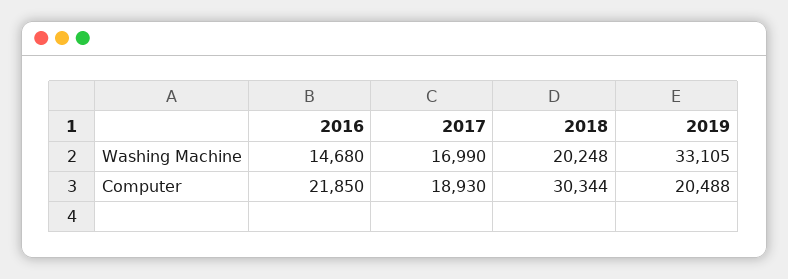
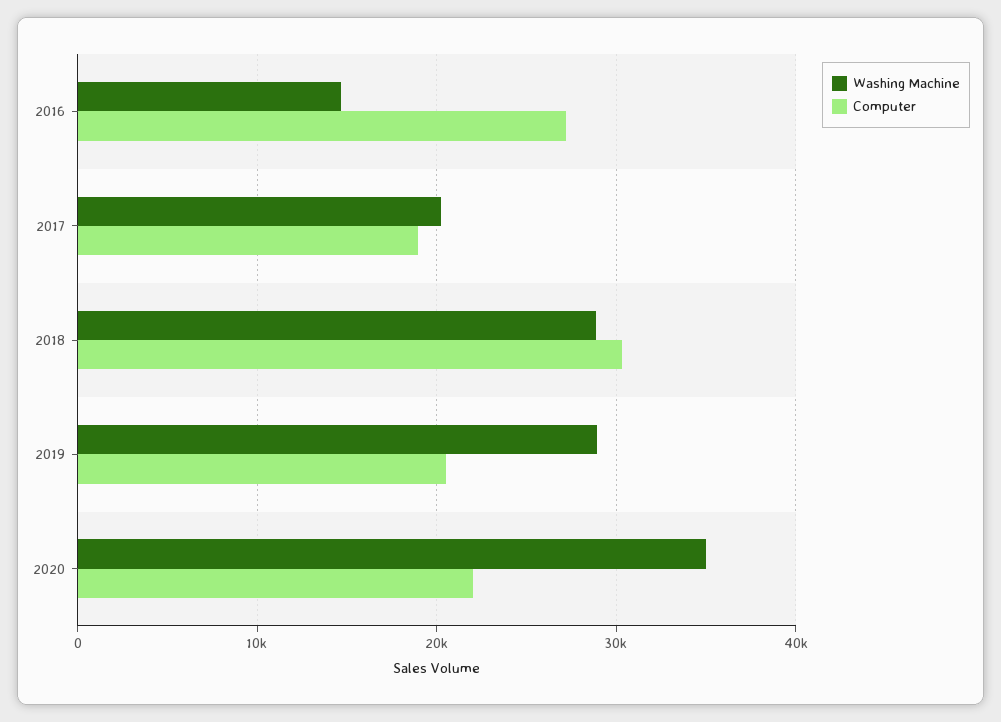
Washing Machine, 2017: 16990 -> 20000
Washing Machine, 2018: 20248 -> 29000
Washing Machine, 2019: 33105 -> 29000
Computer, 2016: 21850 -> 27000
Washing Machine, 2020: none -> 35000
Computer, 2020: none -> 22000

